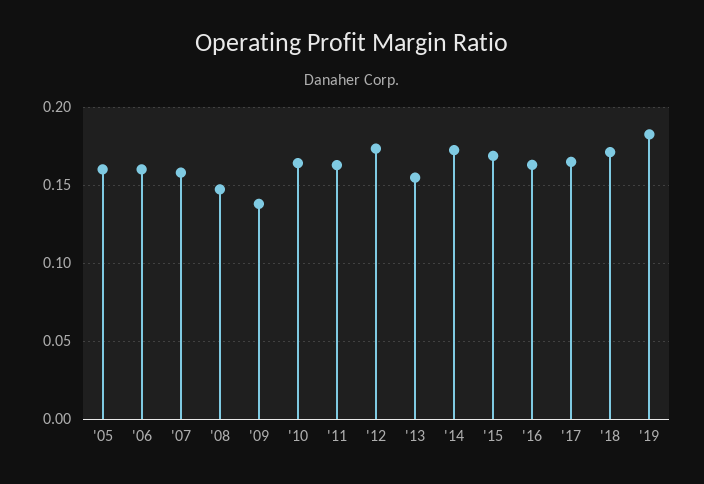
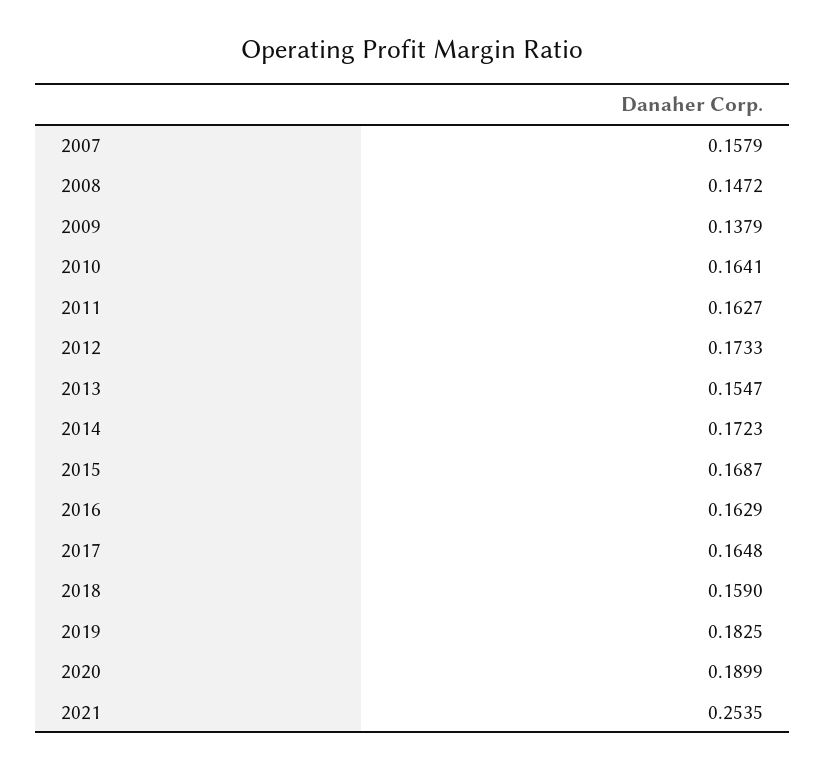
'05: 0.16 -> none
'06: 0.16 -> none
'18: 0.17 -> 0.159
2020: none -> 0.1899
2021: none -> 0.2535

